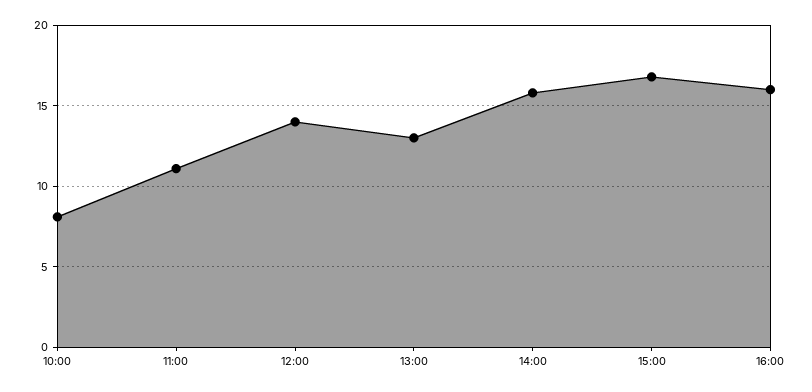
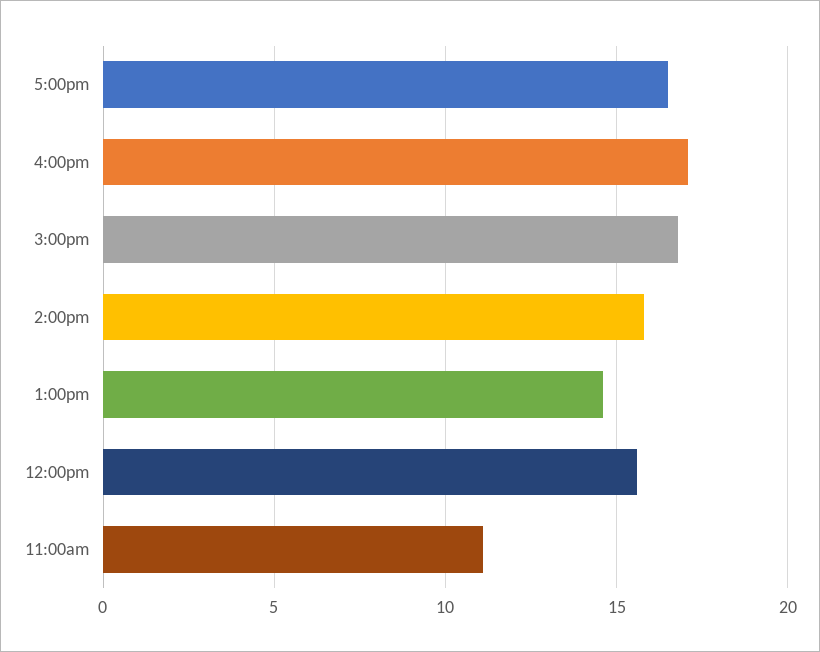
10:00: 8 -> none
12:00: 14 -> 15.5
13:00: 13 -> 14.5
16:00: 16 -> 17
5:00pm: none -> 16.5

